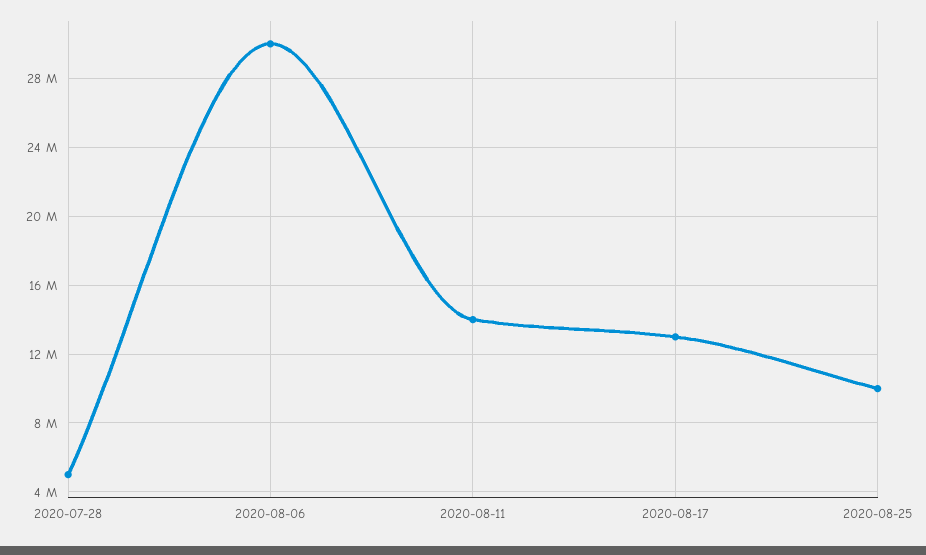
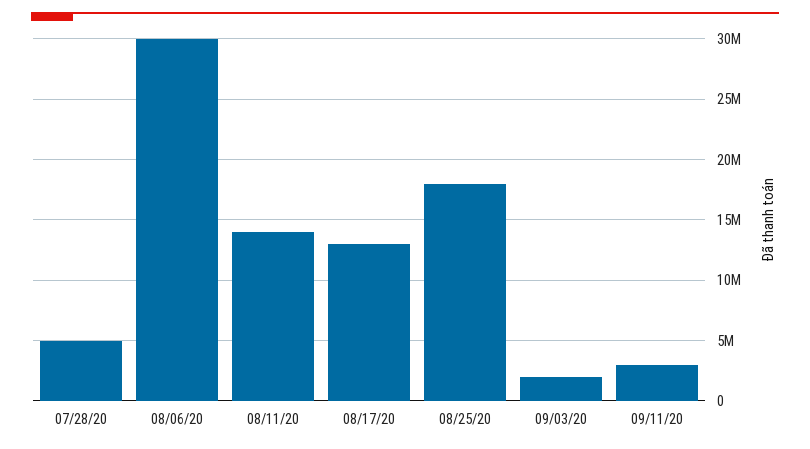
2020-08-25: 10000000 -> 18000000
09/03/20: none -> 2000000
09/11/20: none -> 3000000

